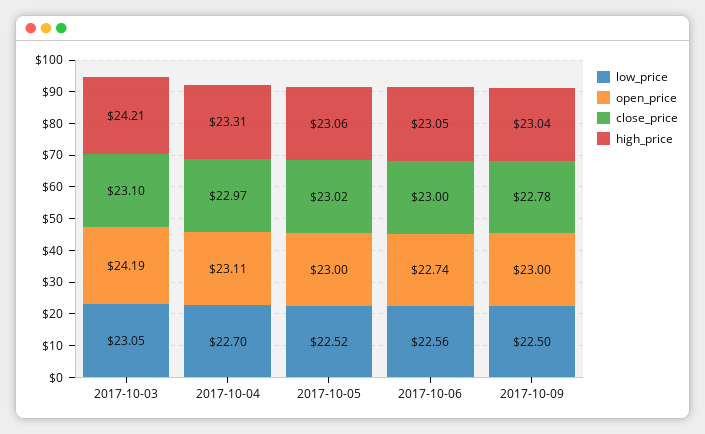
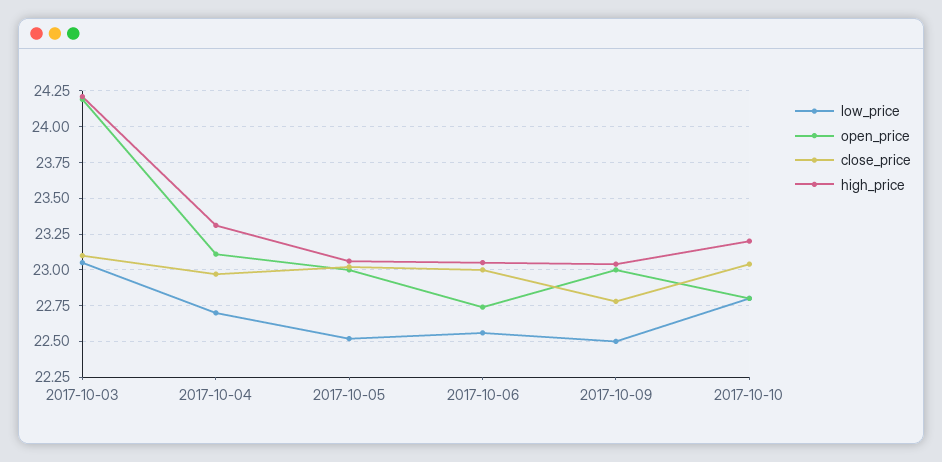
low_price, 2017-10-10: none -> 22.8
open_price, 2017-10-10: none -> 22.8
close_price, 2017-10-10: none -> 23.05
high_price, 2017-10-10: none -> 23.2

